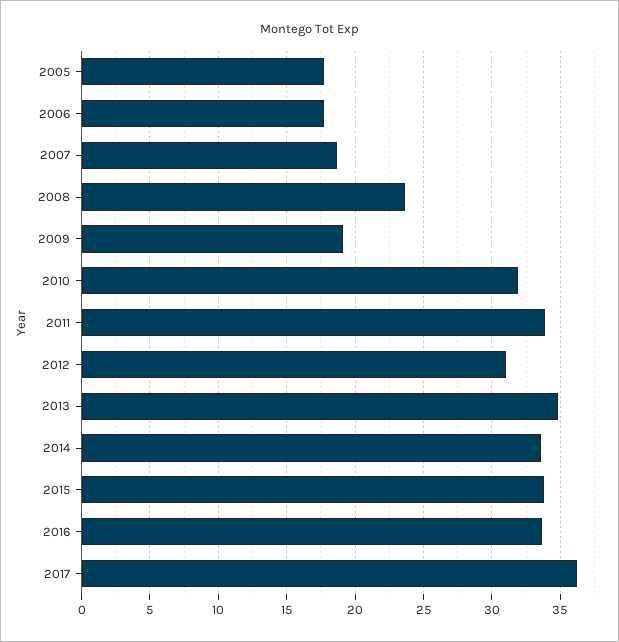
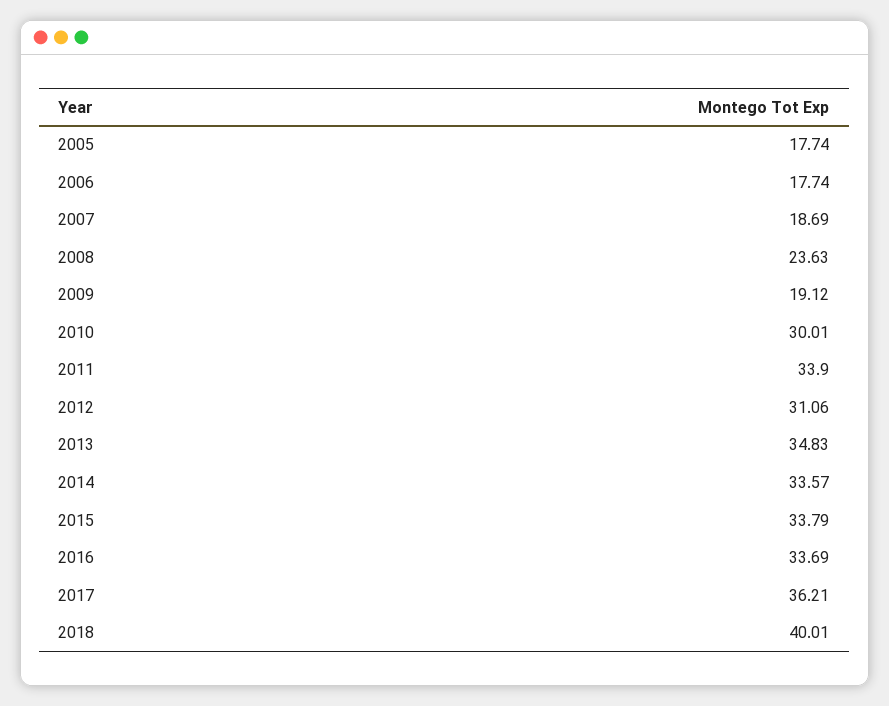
2010: 32 -> 30.01
2018: none -> 40.01

